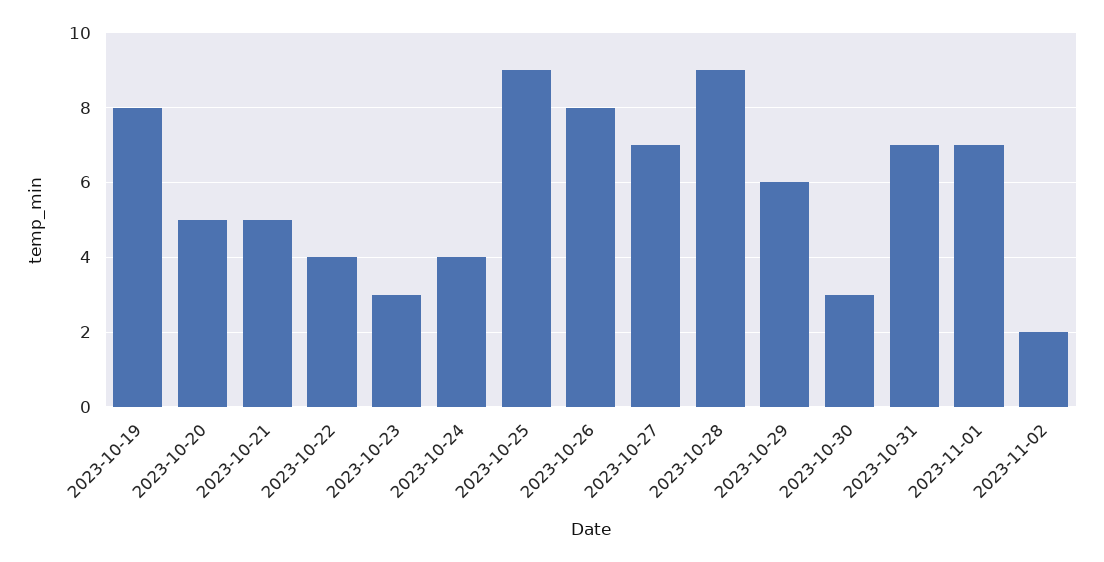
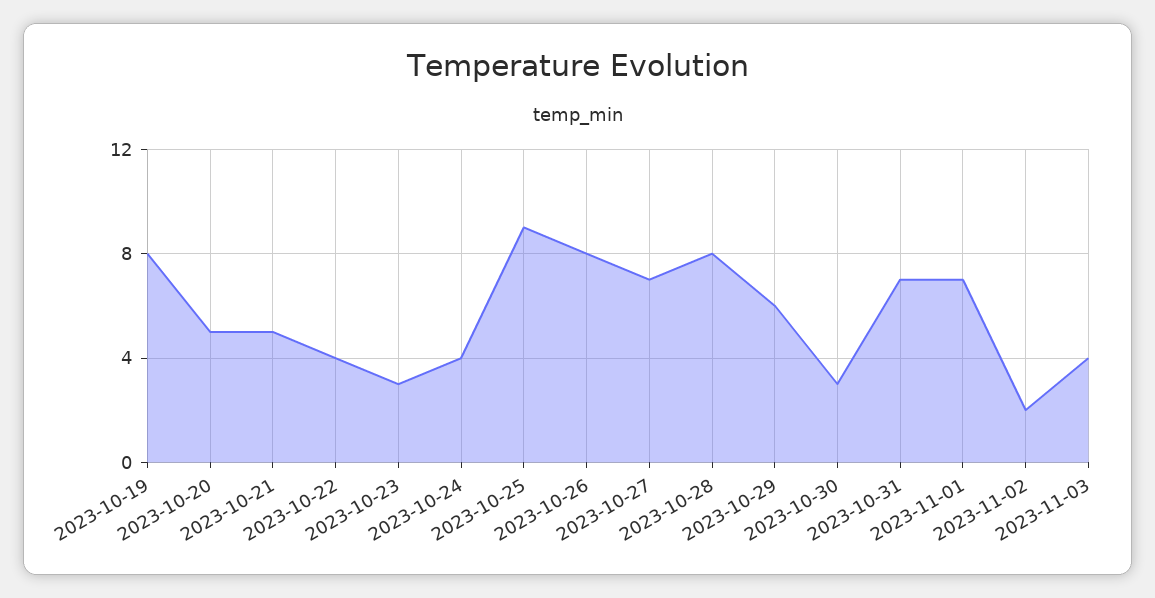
2023-10-28: 9 -> 8
2023-11-03: none -> 4

